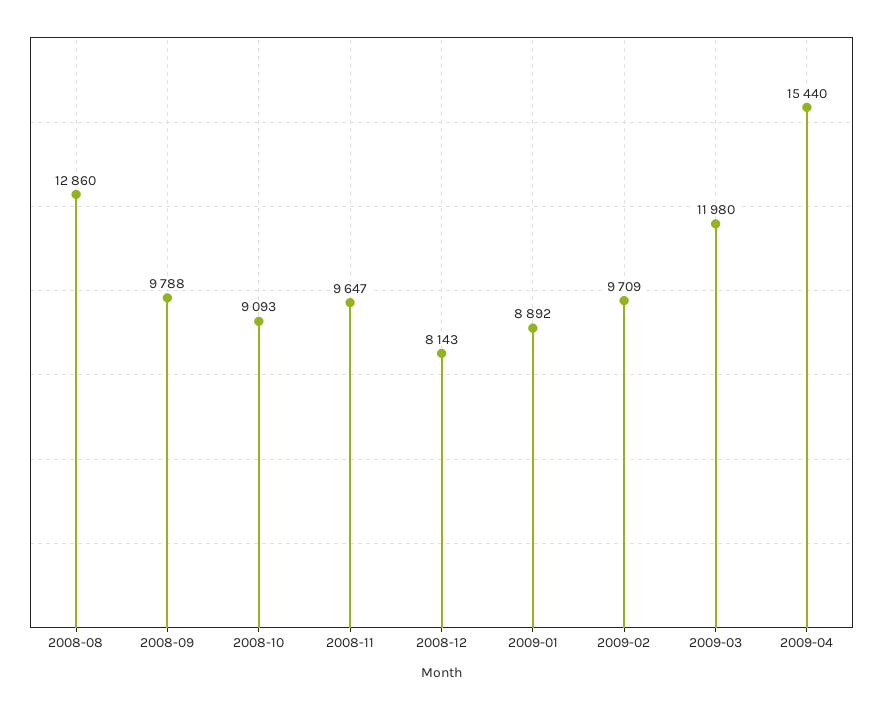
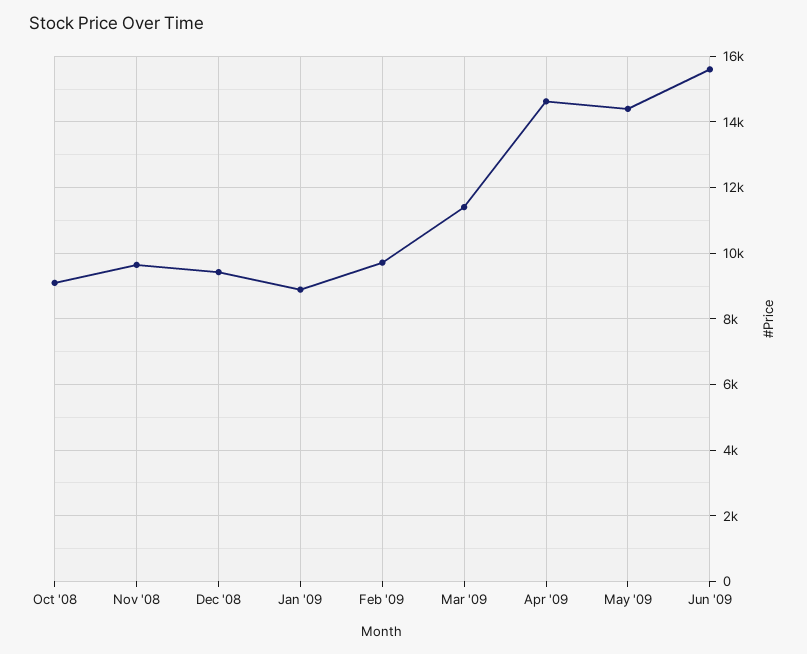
2008-08: 12860 -> none
2008-09: 9788 -> none
2008-12: 8143 -> 9400
2009-03: 11980 -> 11400
2009-04: 15440 -> 14600
May '09: none -> 14400
Jun '09: none -> 15600

